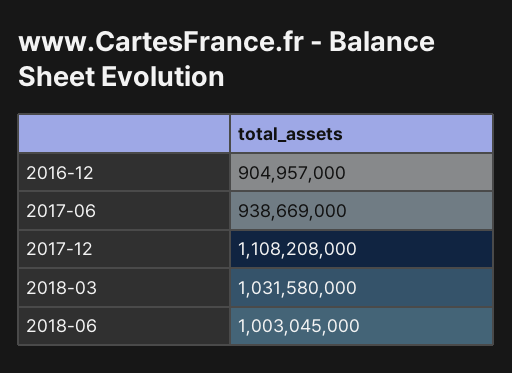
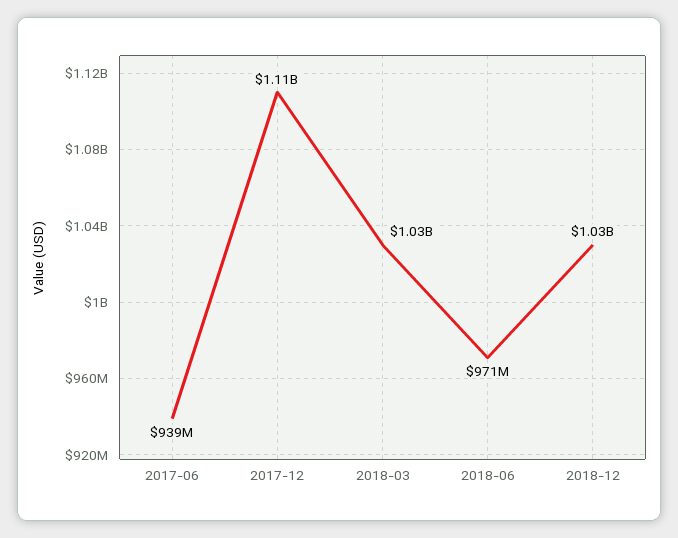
2016-12: 904957000 -> none
2018-06: 1003045000 -> 971000000
2018-12: none -> 1030000000

